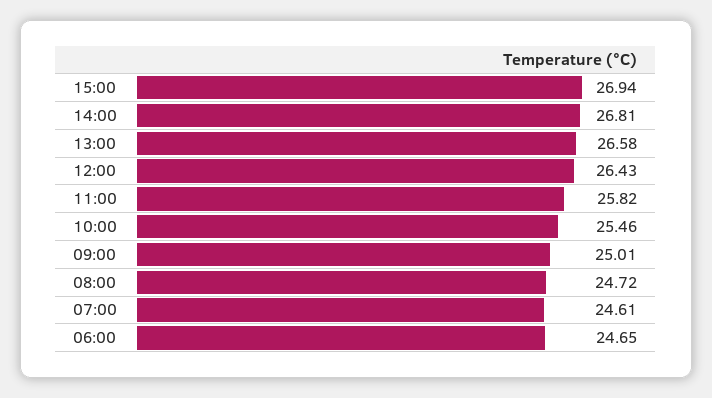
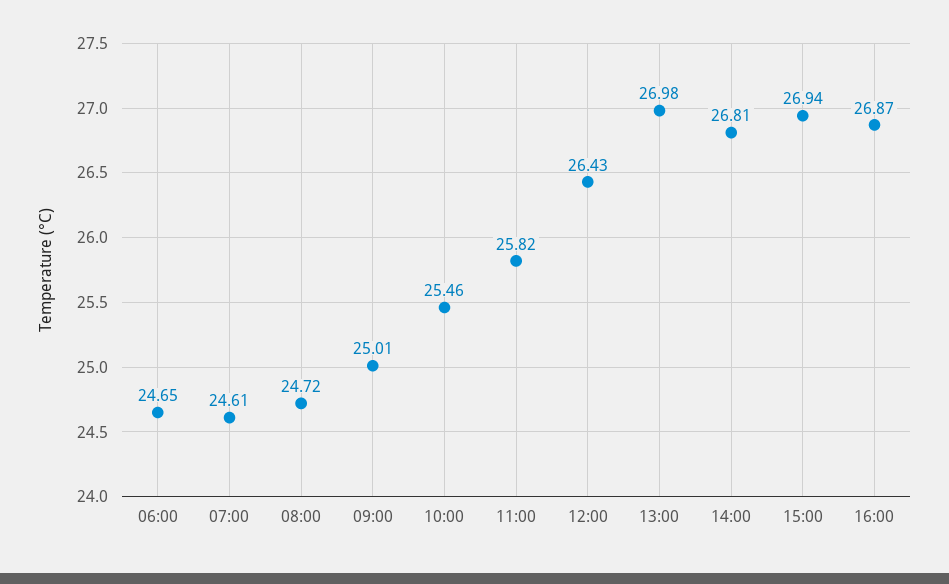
13:00: 26.58 -> 26.98
16:00: none -> 26.87

